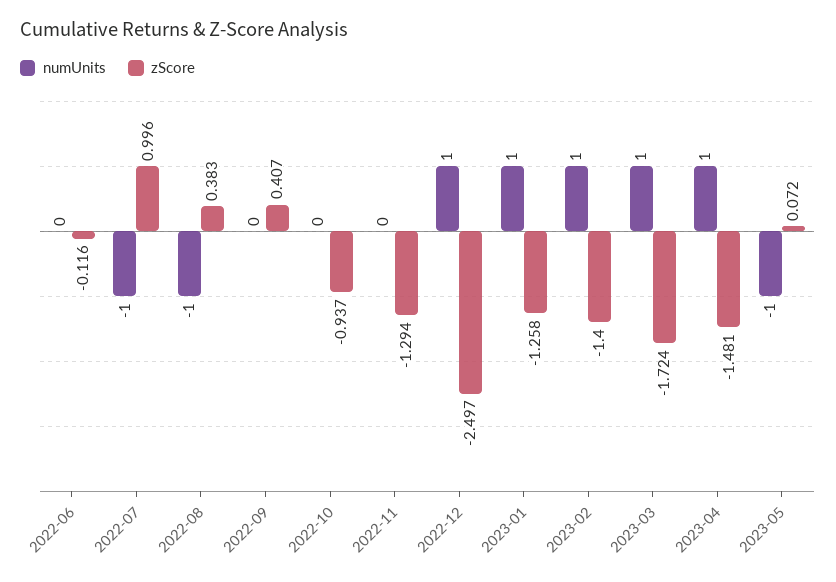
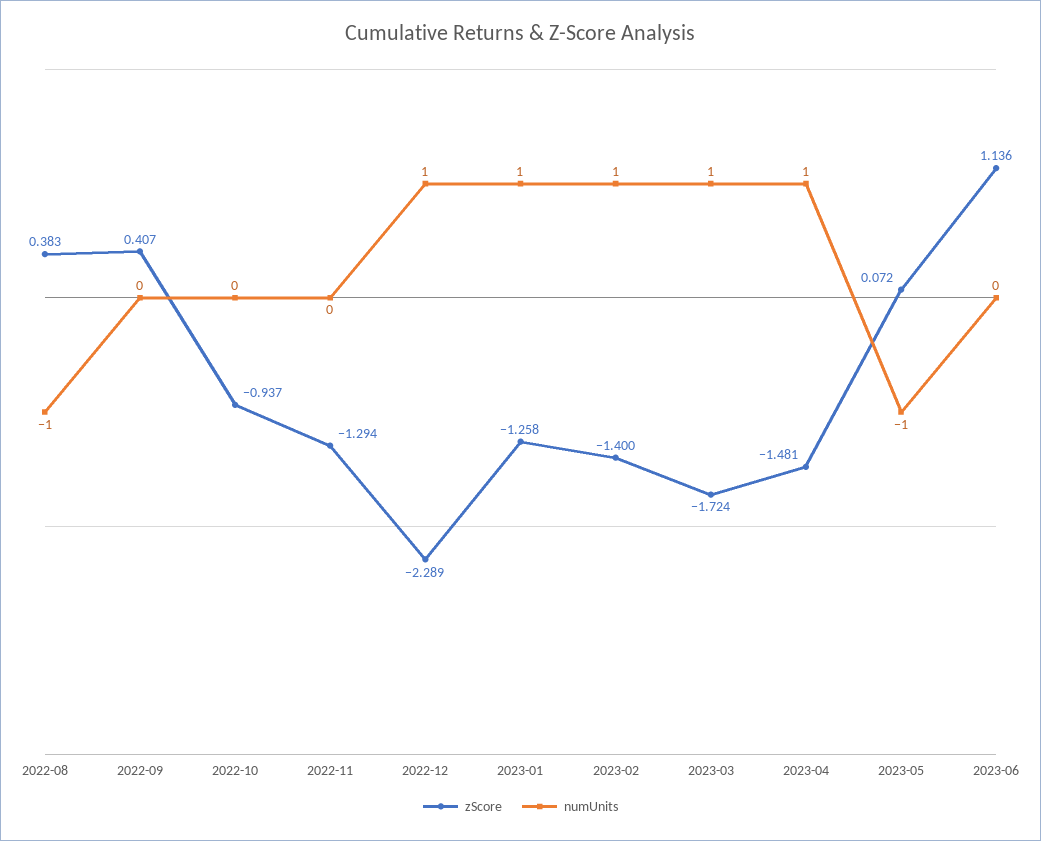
numUnits, 2022-06: 0 -> none
zScore, 2022-06: -0.116 -> none
numUnits, 2022-07: -1 -> none
zScore, 2022-07: 0.996 -> none
zScore, 2022-12: -2.497 -> -2.289
zScore, 2023-06: none -> 1.136
numUnits, 2023-06: none -> 0

